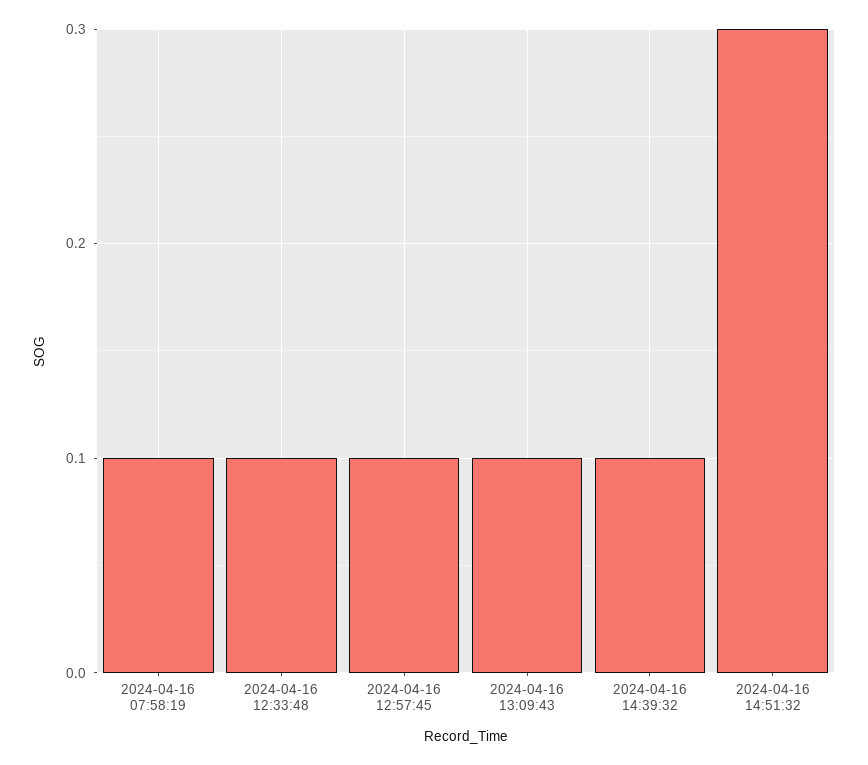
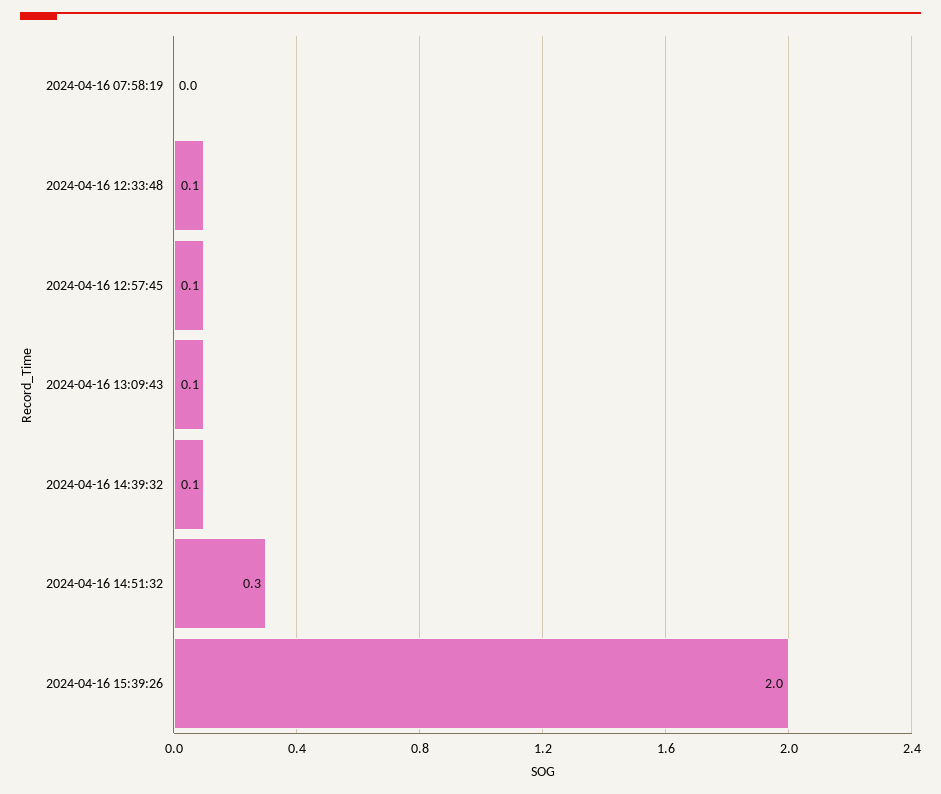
2024-04-16 07:58:19: 0.1 -> 0
2024-04-16 15:39:26: none -> 2

